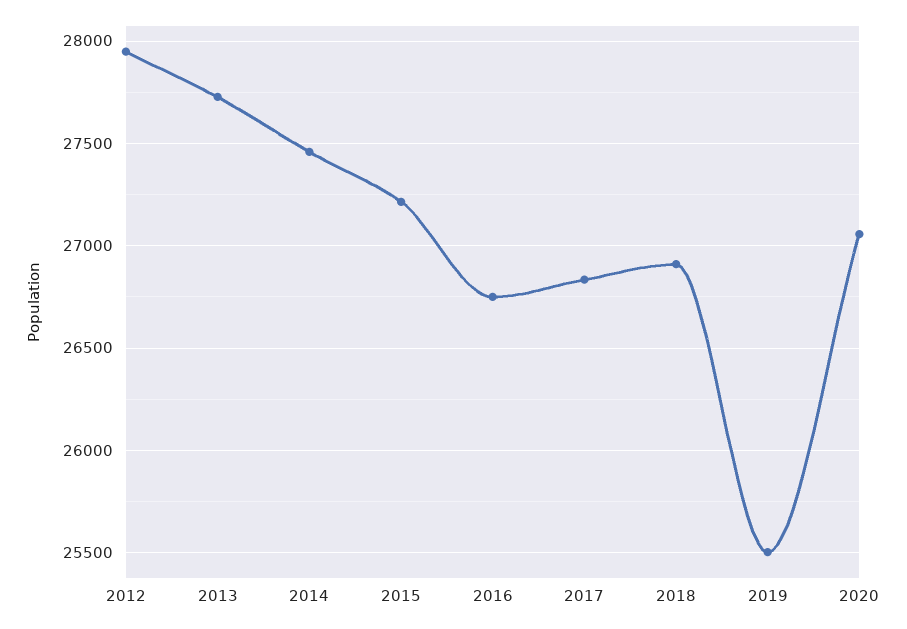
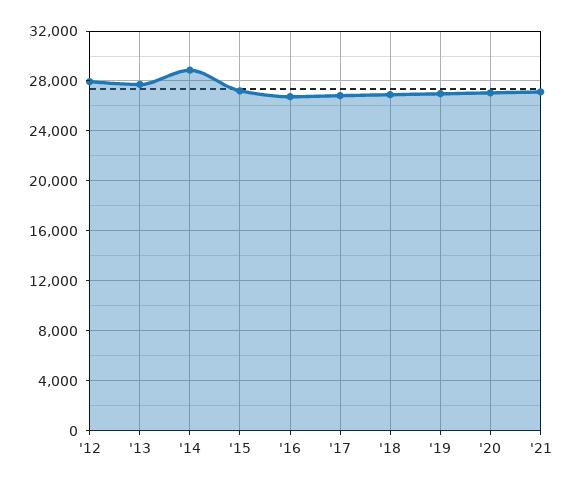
2014: 27450 -> 29000
2019: 25500 -> 27000
'21: none -> 27000

